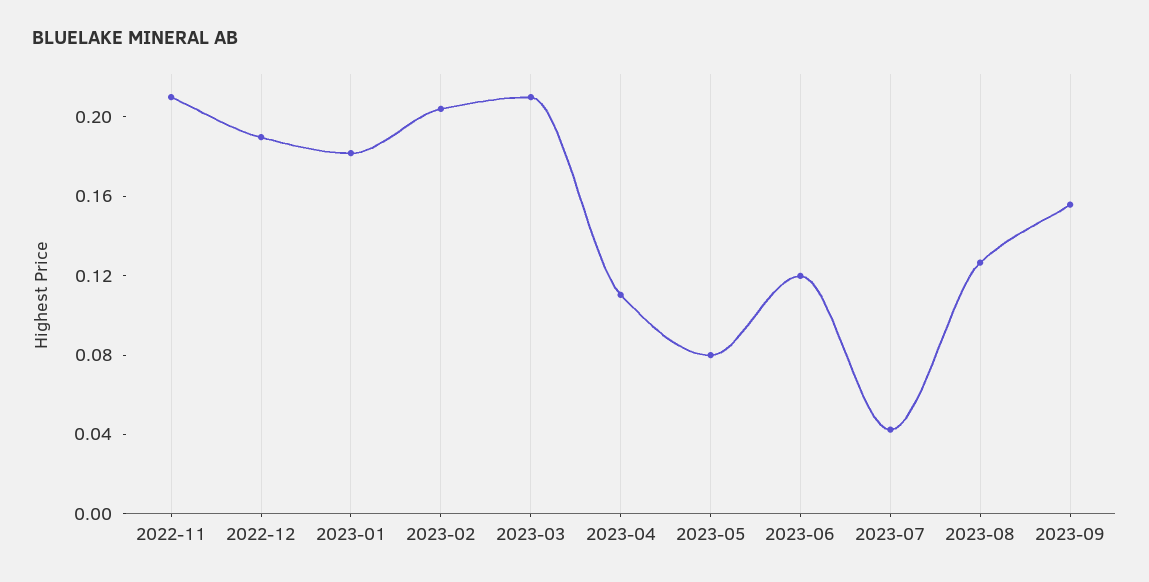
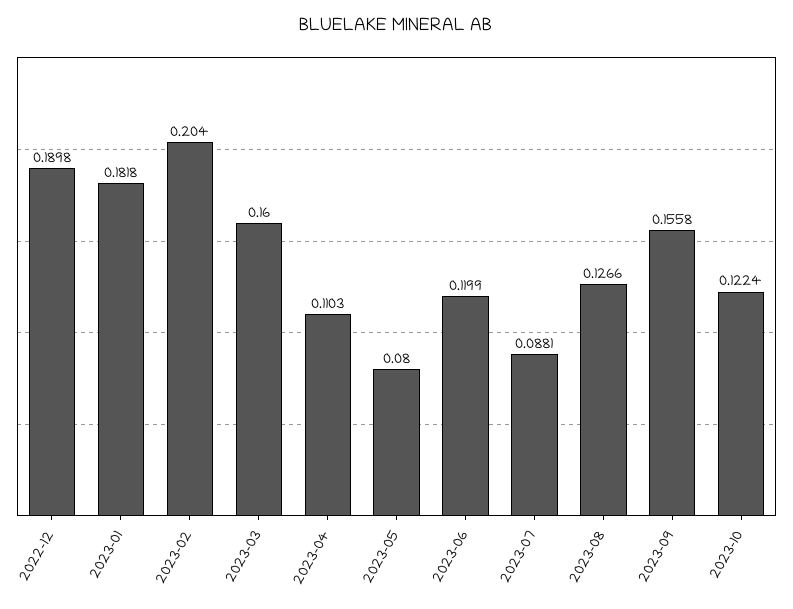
2022-11: 0.21 -> none
2023-03: 0.21 -> 0.16
2023-07: 0.04 -> 0.0881
2023-10: none -> 0.1224

